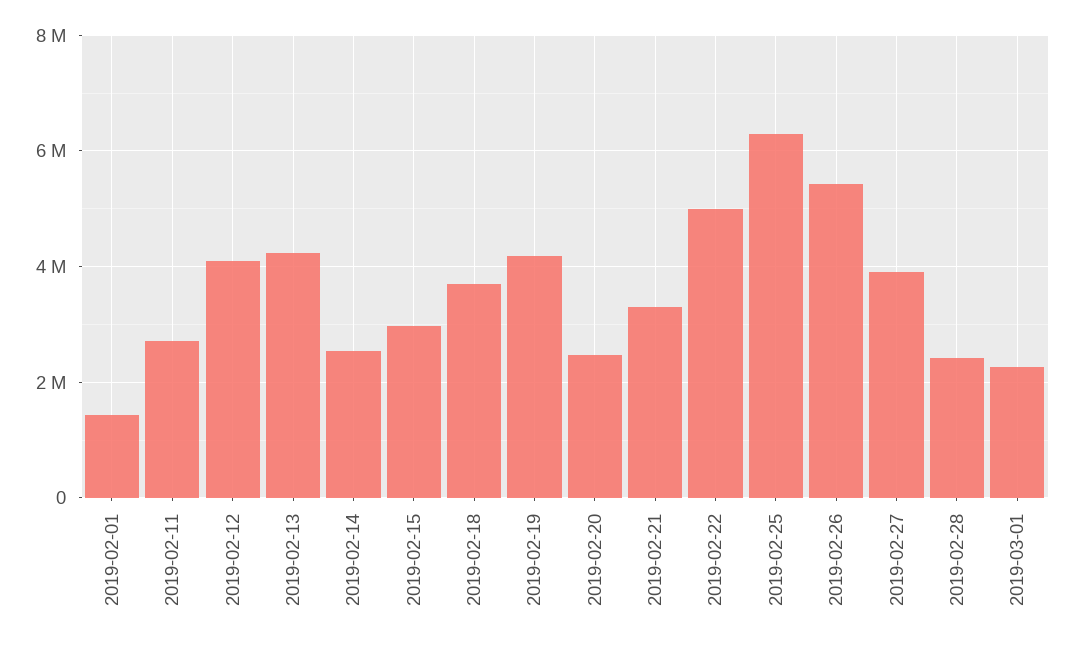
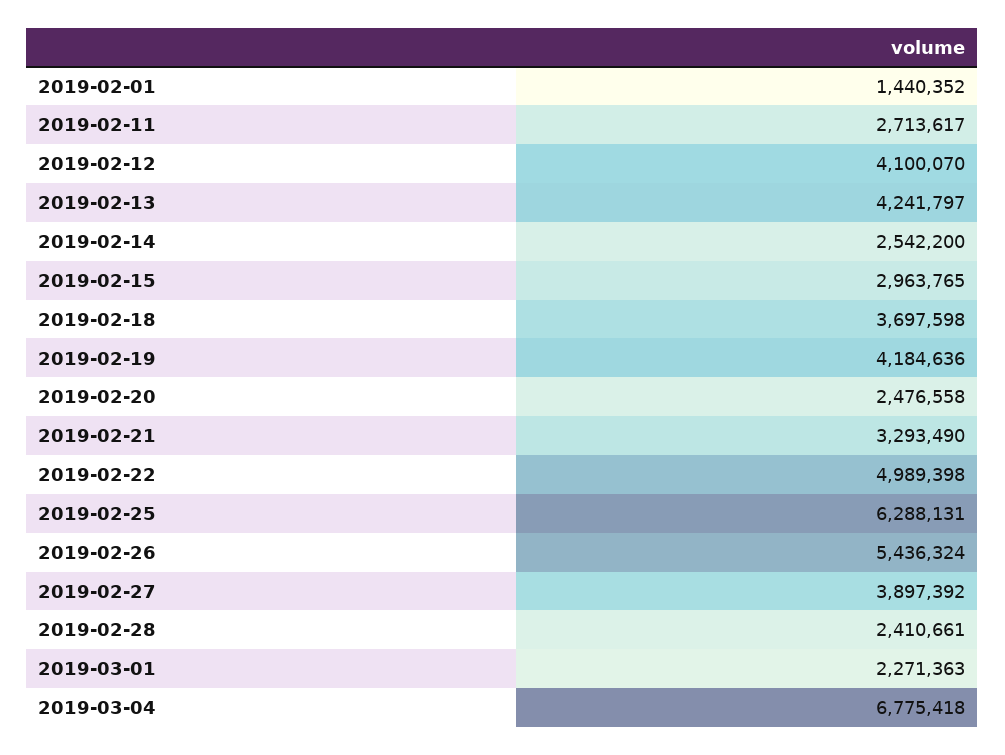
2019-03-04: none -> 6775418

